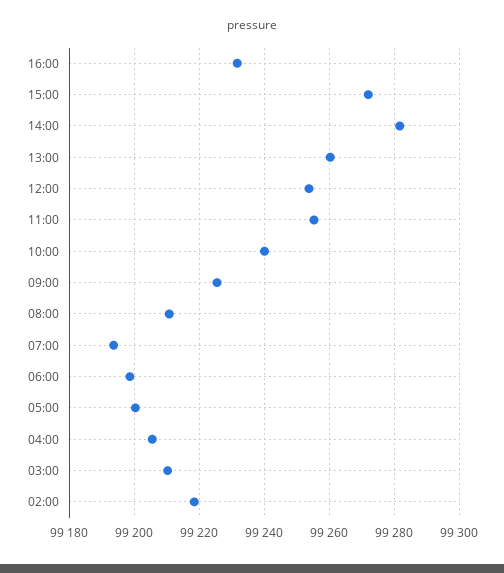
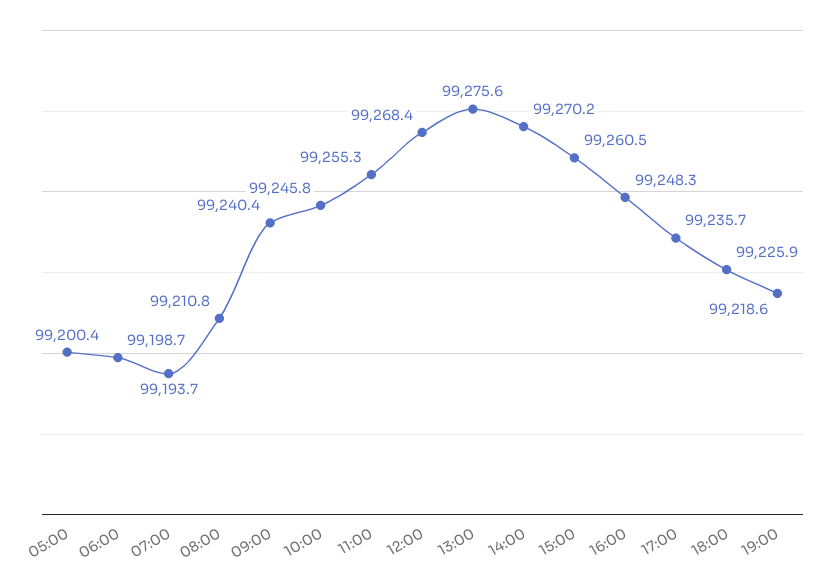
16:00: 99232 -> 99248.3
15:00: 99272 -> 99260.5
14:00: 99282 -> 99270.2
13:00: 99260 -> 99275.6
12:00: 99254 -> 99268.4
10:00: 99240 -> 99245.8
09:00: 99226 -> 99240.4
04:00: 99206 -> none
03:00: 99210 -> none
02:00: 99218 -> none
17:00: none -> 99235.7
18:00: none -> 99225.9
19:00: none -> 99218.6

